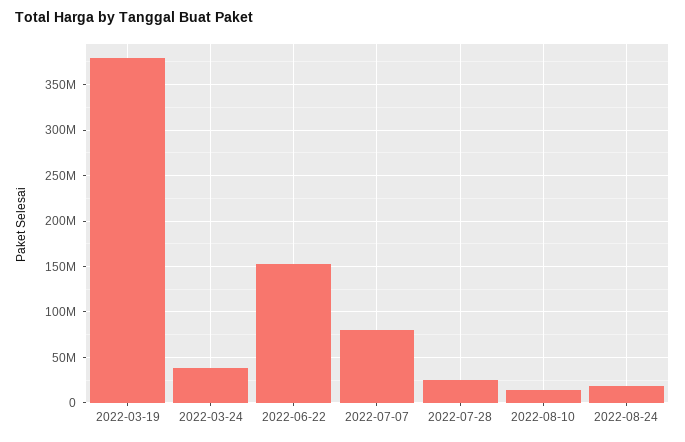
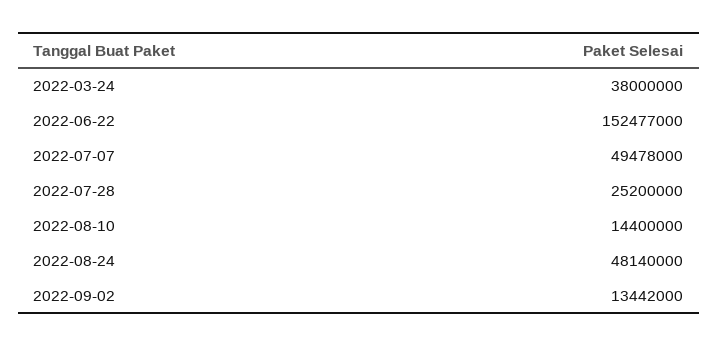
2022-03-19: 380000000 -> none
2022-07-07: 80000000 -> 49478000
2022-08-24: 20000000 -> 48140000
2022-09-02: none -> 13442000

